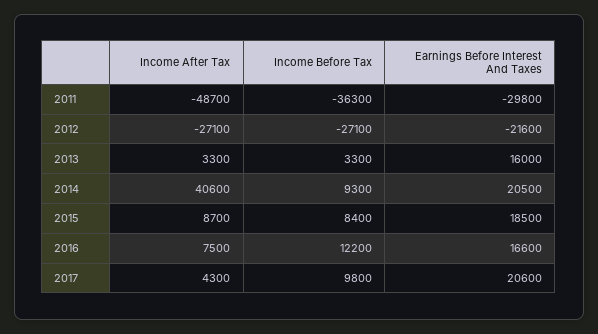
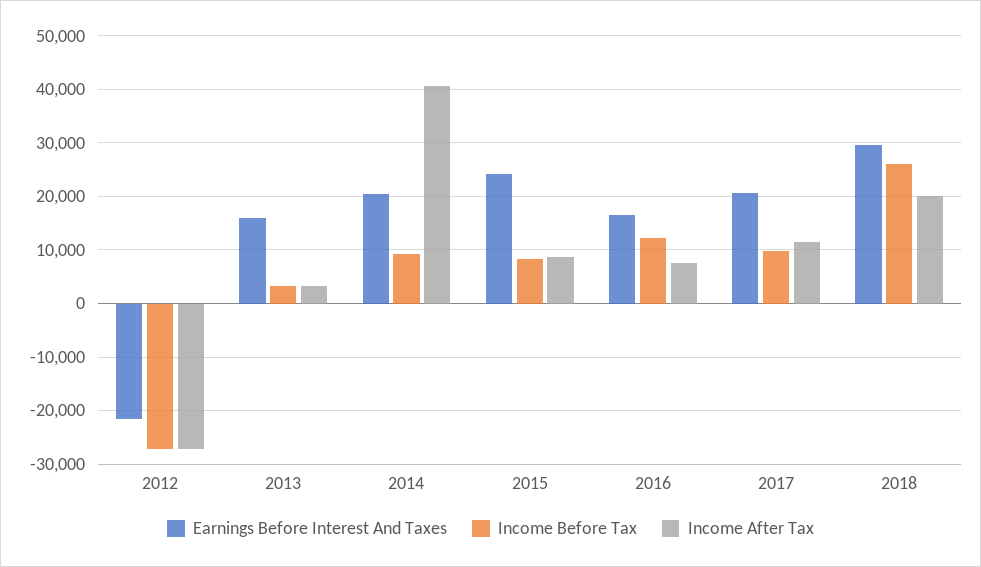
Income After Tax, 2011: -48700 -> none
Income Before Tax, 2011: -36300 -> none
Earnings Before Interest And Taxes, 2011: -29800 -> none
Earnings Before Interest And Taxes, 2015: 18500 -> 24000
Income After Tax, 2017: 4300 -> 12000
Earnings Before Interest And Taxes, 2018: none -> 30000
Income Before Tax, 2018: none -> 26000
Income After Tax, 2018: none -> 20000

